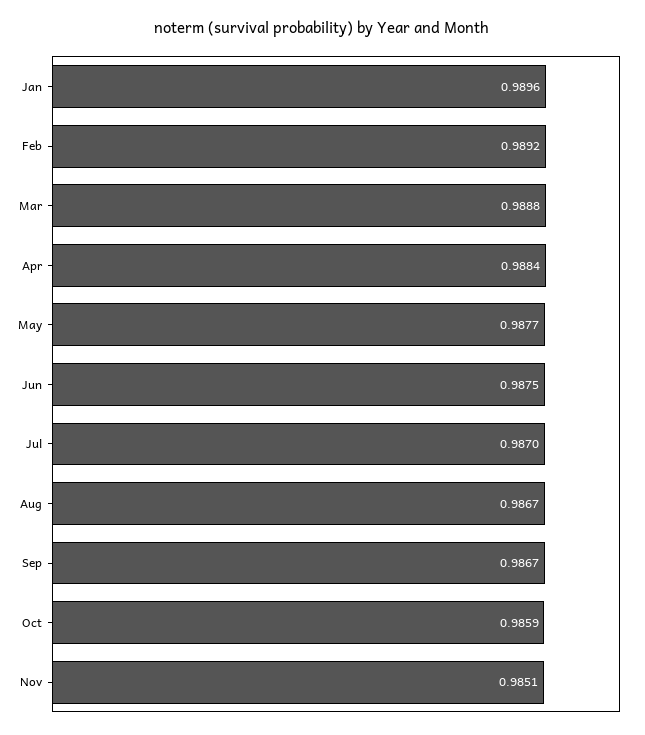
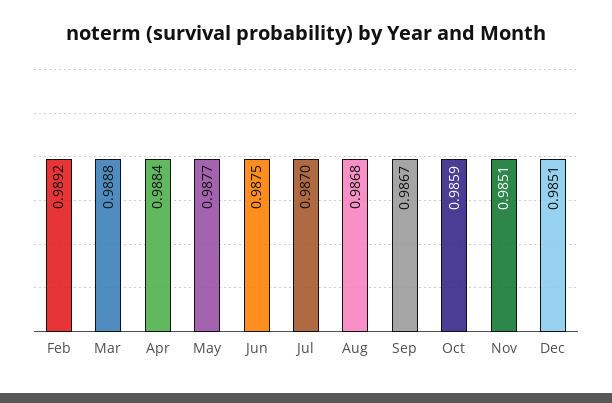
Jan: 0.9896 -> none
Aug: 0.9867 -> 0.9868
Dec: none -> 0.9851

